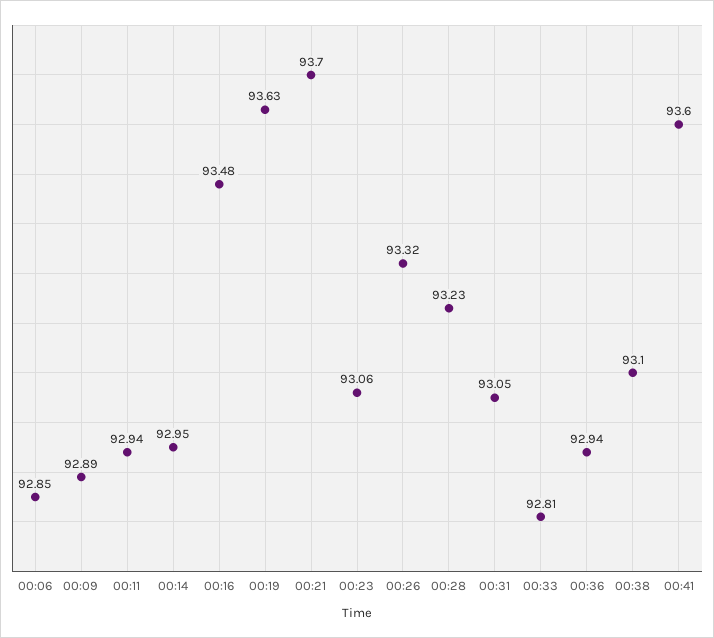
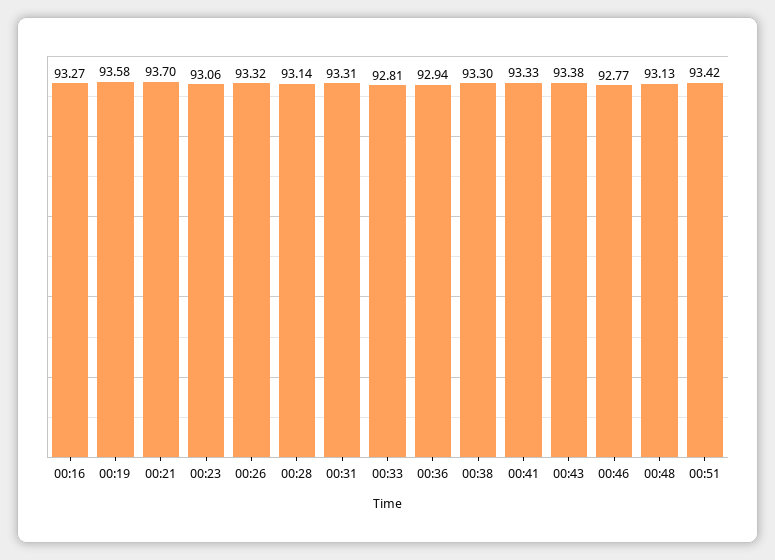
00:06: 92.85 -> none
00:09: 92.89 -> none
00:11: 92.94 -> none
00:14: 92.95 -> none
00:16: 93.48 -> 93.27
00:19: 93.63 -> 93.58
00:28: 93.23 -> 93.14
00:31: 93.05 -> 93.31
00:38: 93.1 -> 93.3
00:41: 93.6 -> 93.33
00:43: none -> 93.38
00:46: none -> 92.77
00:48: none -> 93.13
00:51: none -> 93.42

